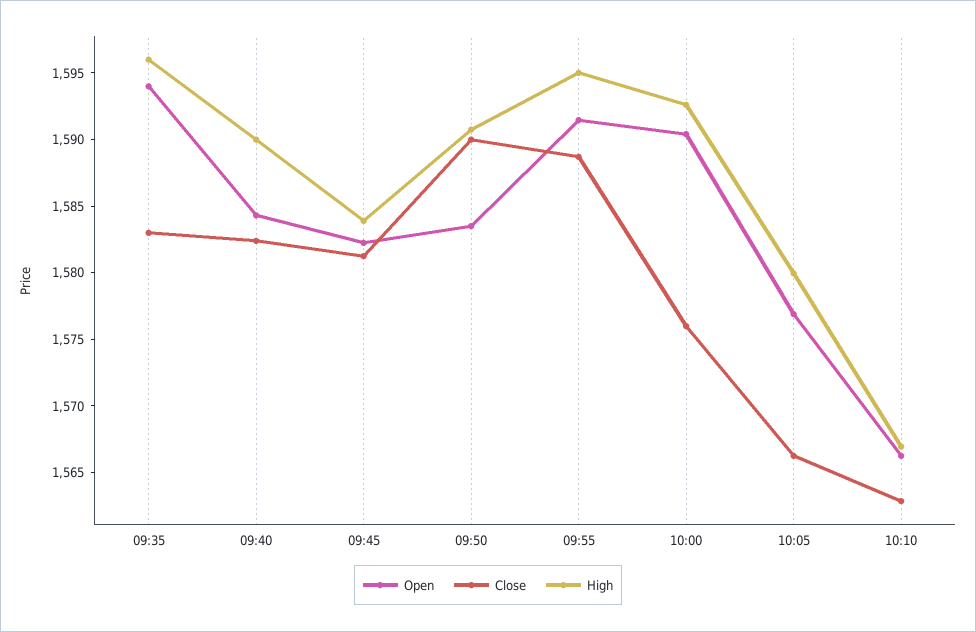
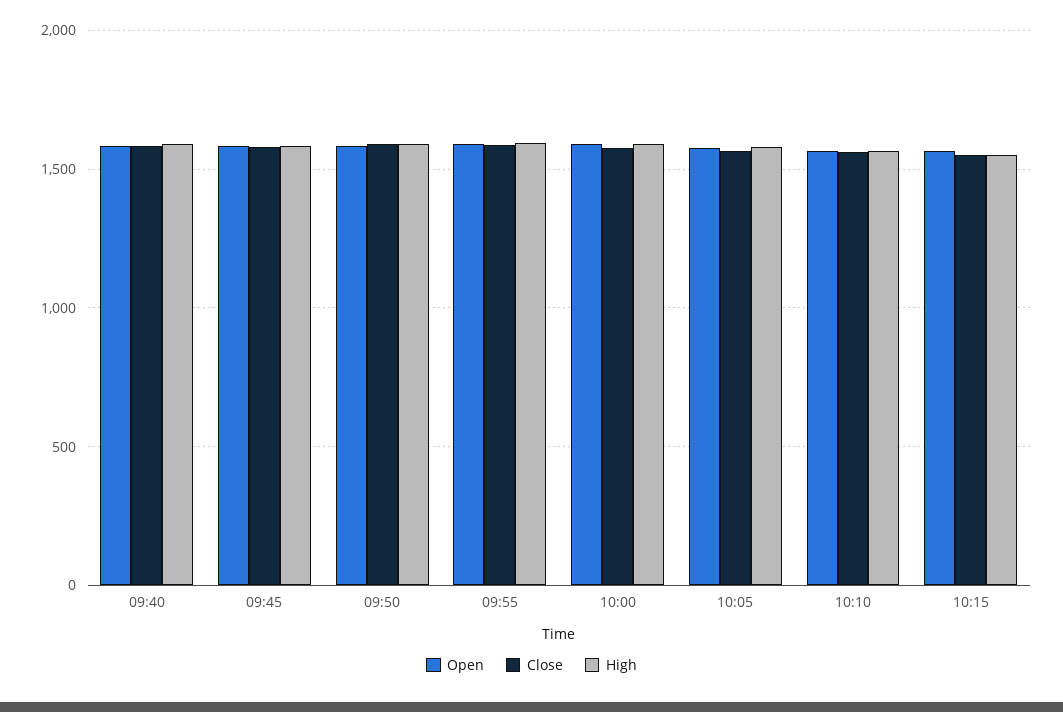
Open, 09:35: 1594 -> none
Close, 09:35: 1583 -> none
High, 09:35: 1596 -> none
Open, 10:15: none -> 1550
Close, 10:15: none -> 1550
High, 10:15: none -> 1550

